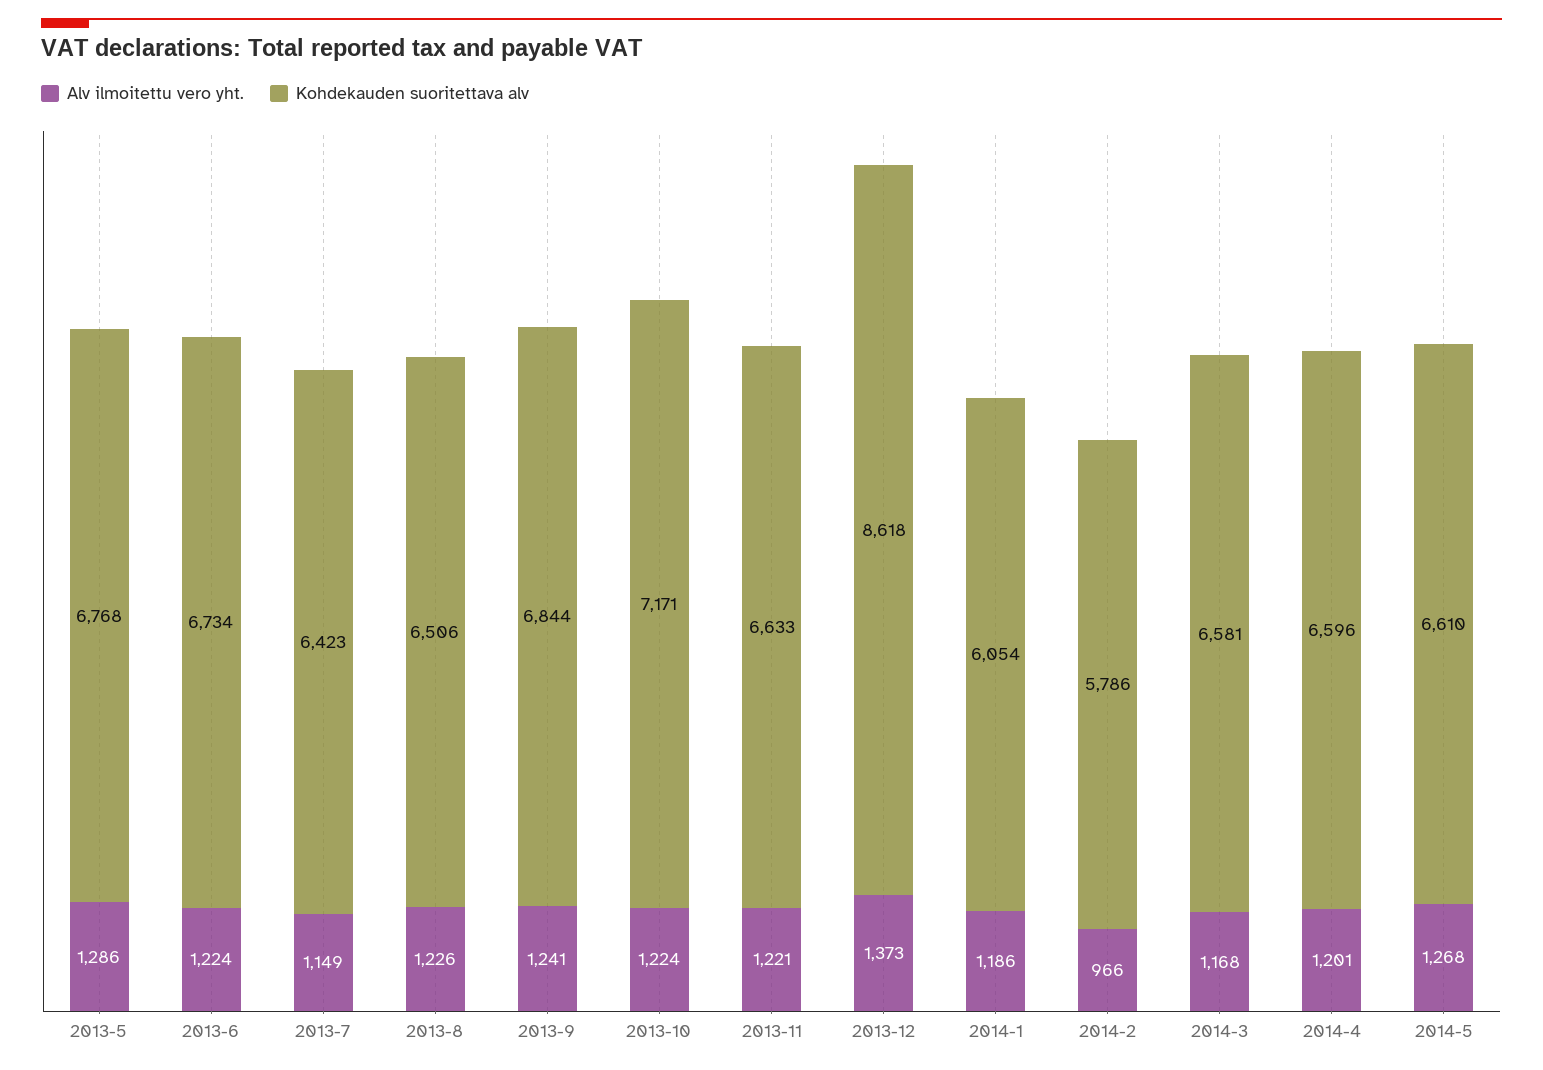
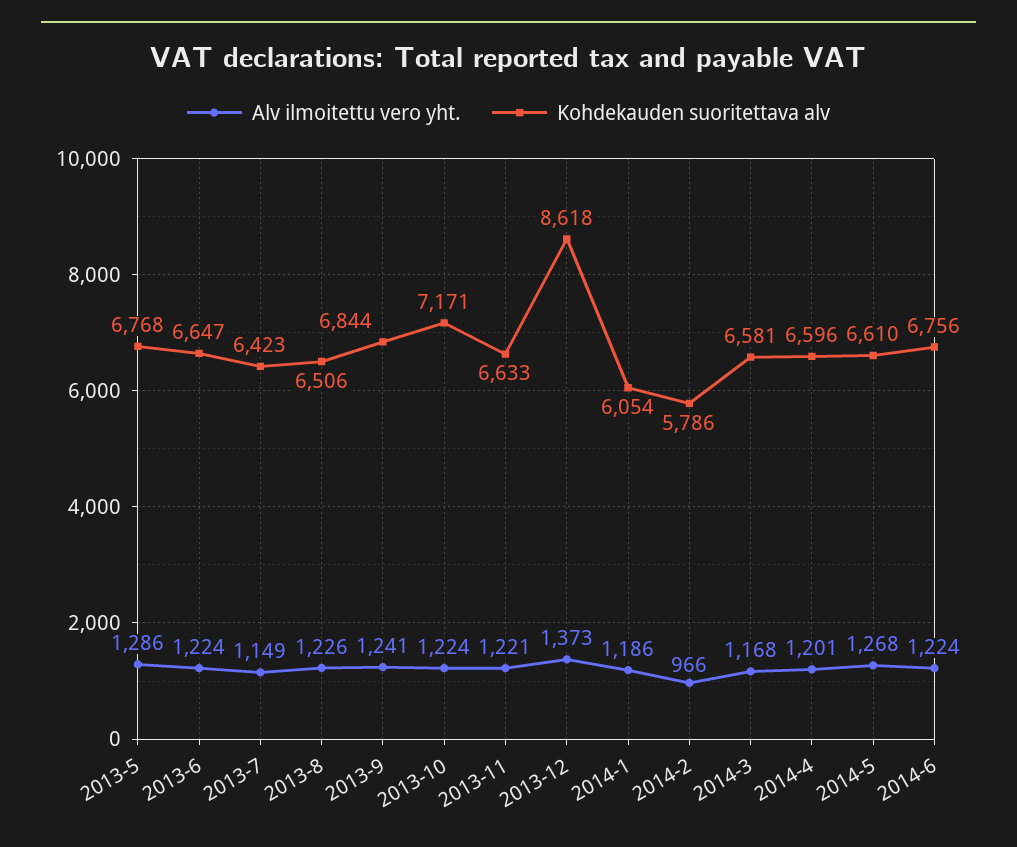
Kohdekauden suoritettava alv, 2013-6: 6734 -> 6647
Alv ilmoitettu vero yht., 2014-6: none -> 1224
Kohdekauden suoritettava alv, 2014-6: none -> 6756

